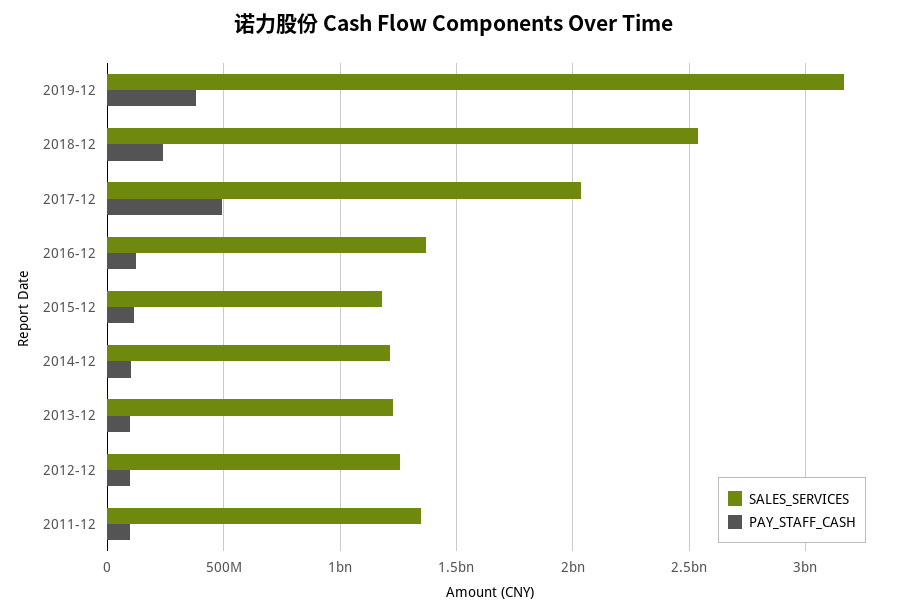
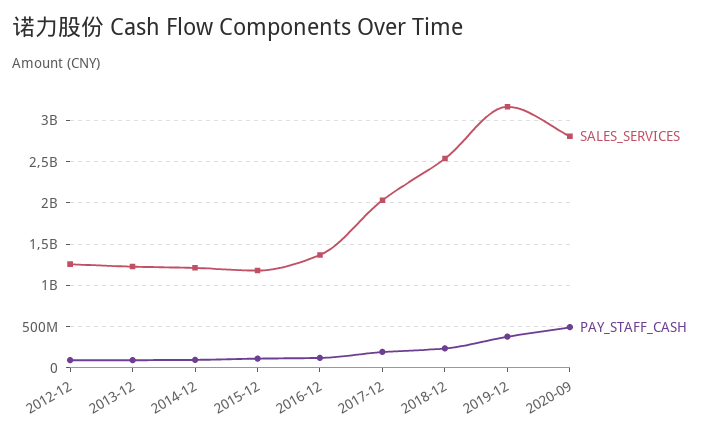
PAY_STAFF_CASH, 2017-12: 500000000 -> 200000000
SALES_SERVICES, 2011-12: 1350000000 -> none
PAY_STAFF_CASH, 2011-12: 100000000 -> none
SALES_SERVICES, 2020-09: none -> 2800000000
PAY_STAFF_CASH, 2020-09: none -> 500000000

